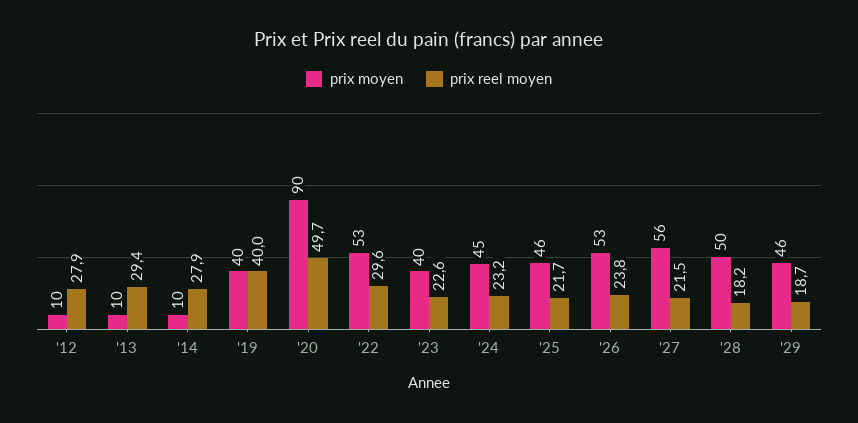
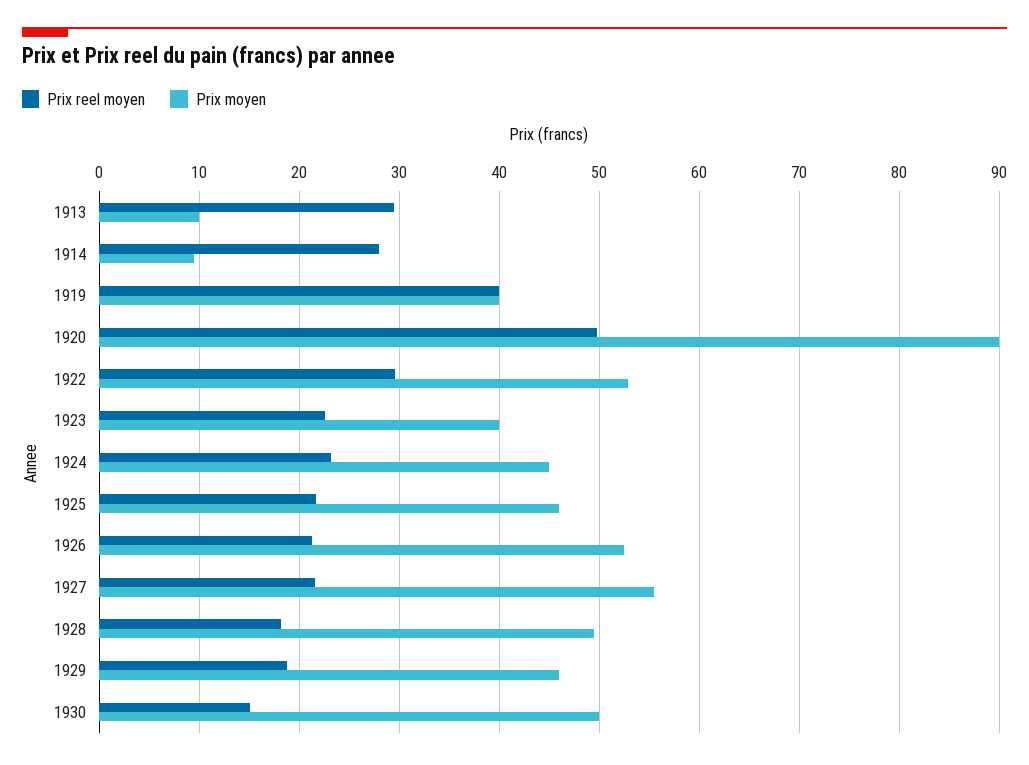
prix moyen, '12: 10 -> none
prix reel moyen, '12: 27.9 -> none
prix reel moyen, '26: 23.8 -> 21
prix reel moyen, 1930: none -> 15
prix moyen, 1930: none -> 50

